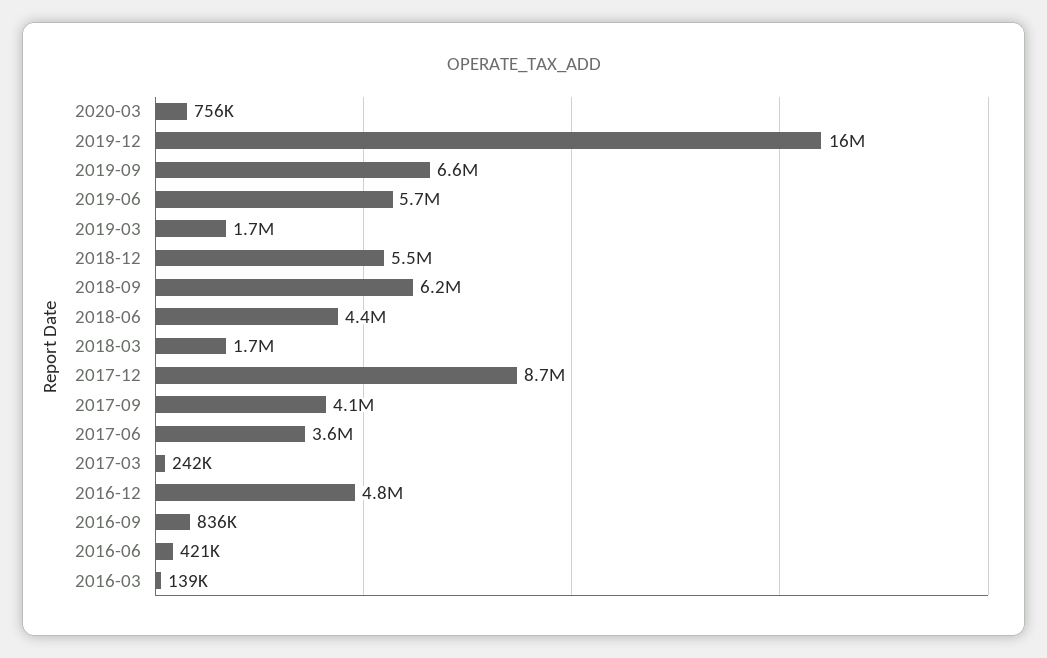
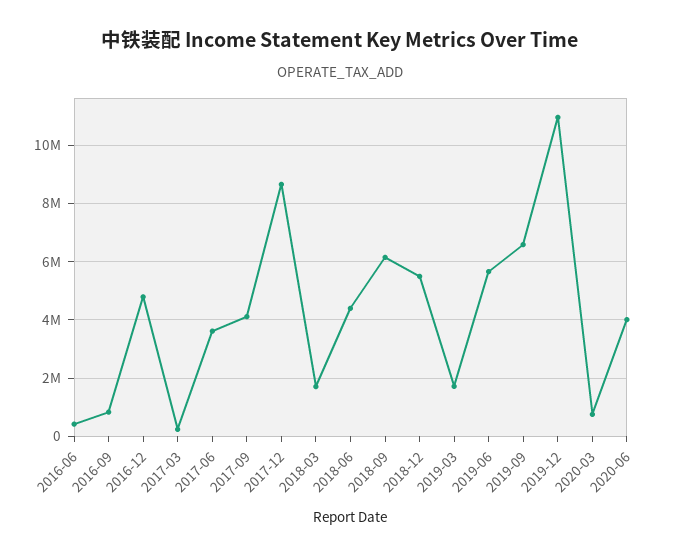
2019-12: 16000000 -> 11000000
2016-03: 139000 -> none
2020-06: none -> 4000000

